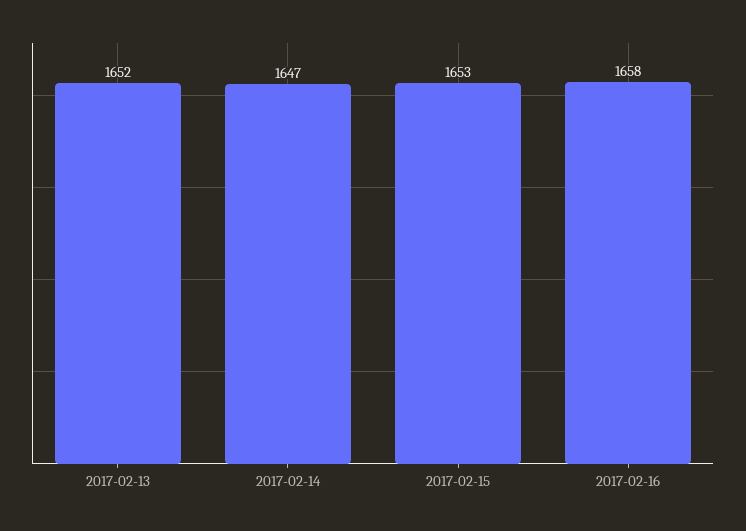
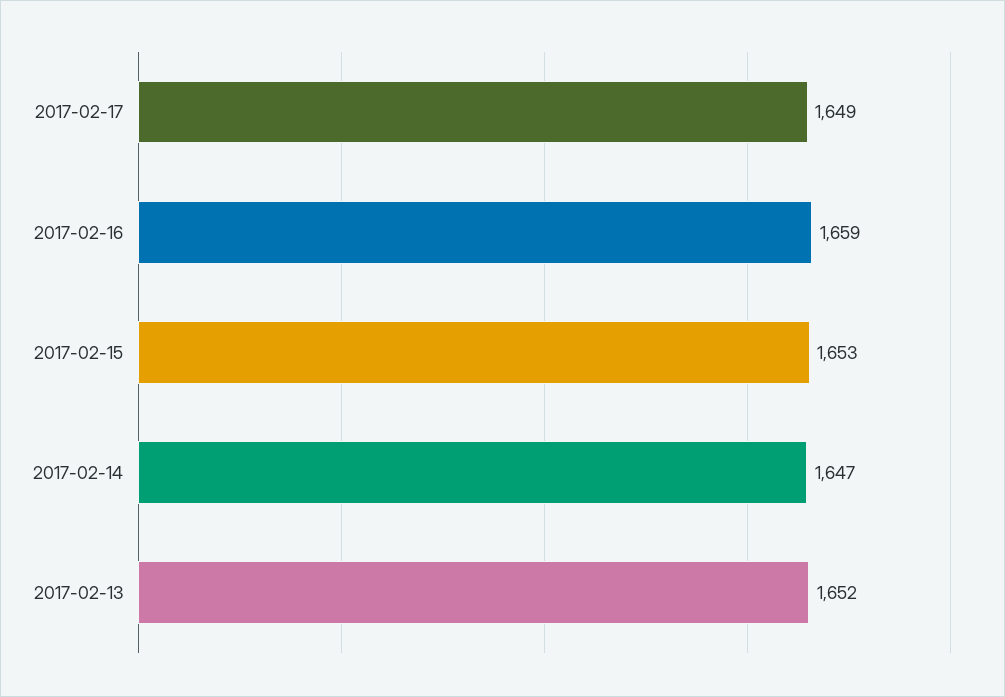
2017-02-16: 1658 -> 1659
2017-02-17: none -> 1649

